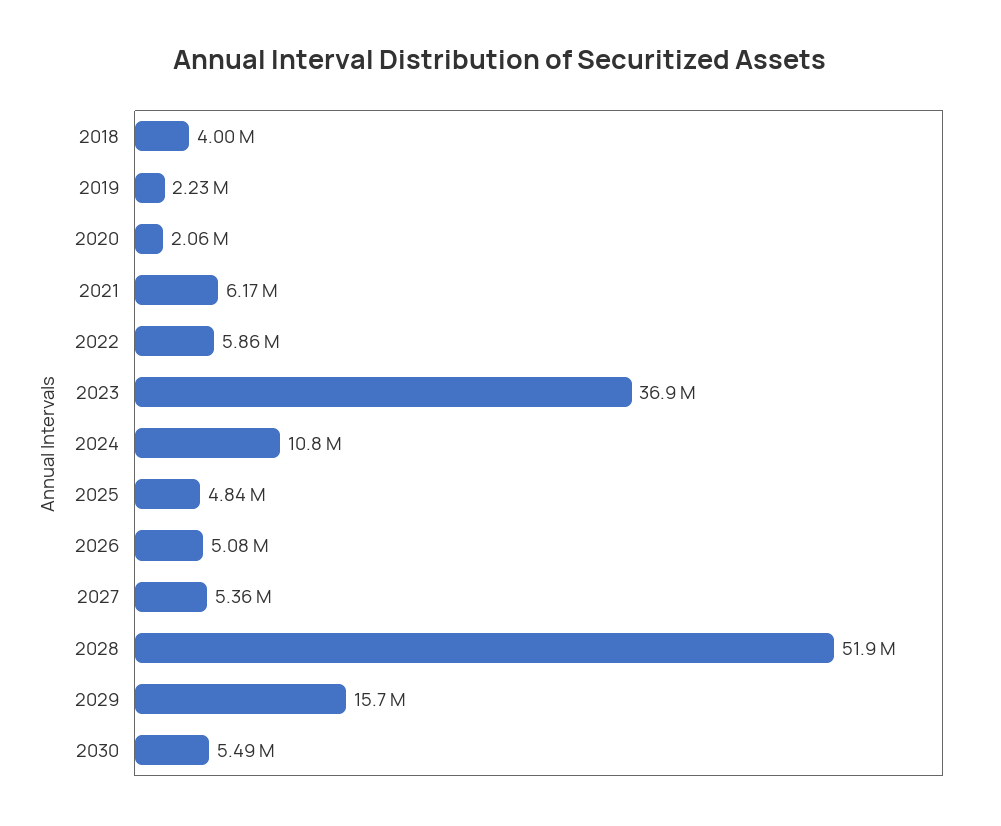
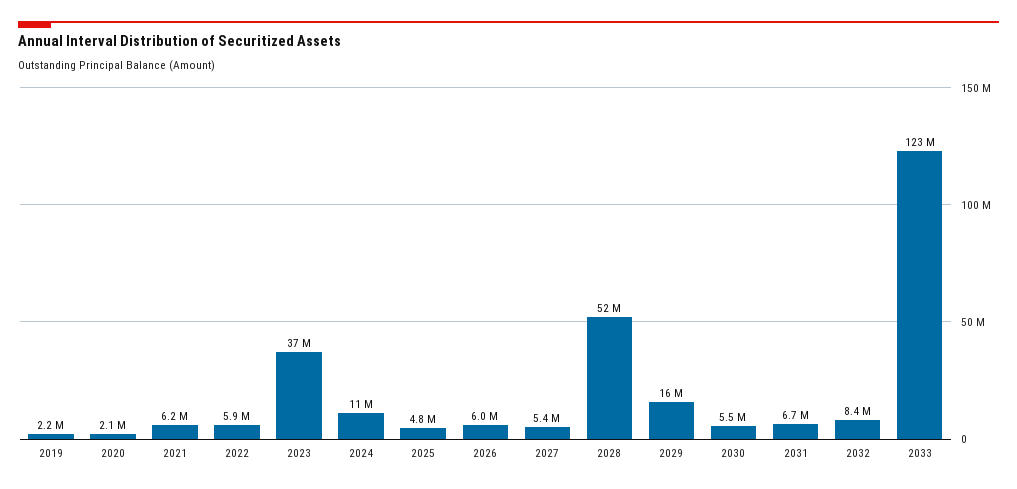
2018: 4000000 -> none
2026: 5080000 -> 6000000
2031: none -> 6700000
2032: none -> 8400000
2033: none -> 123000000

